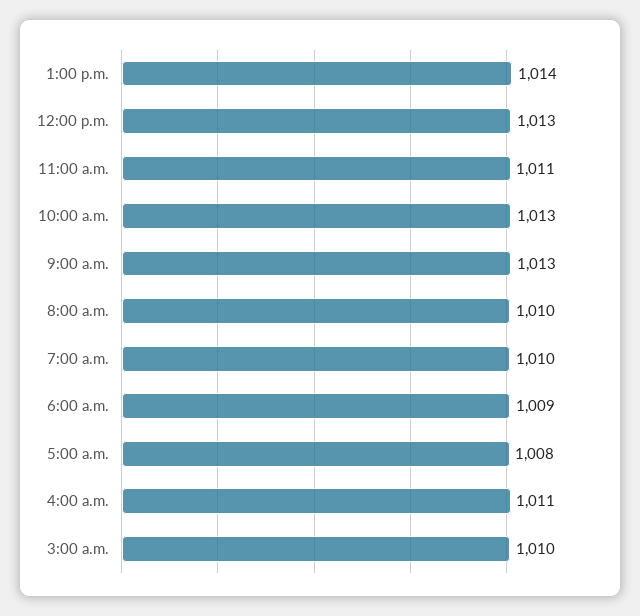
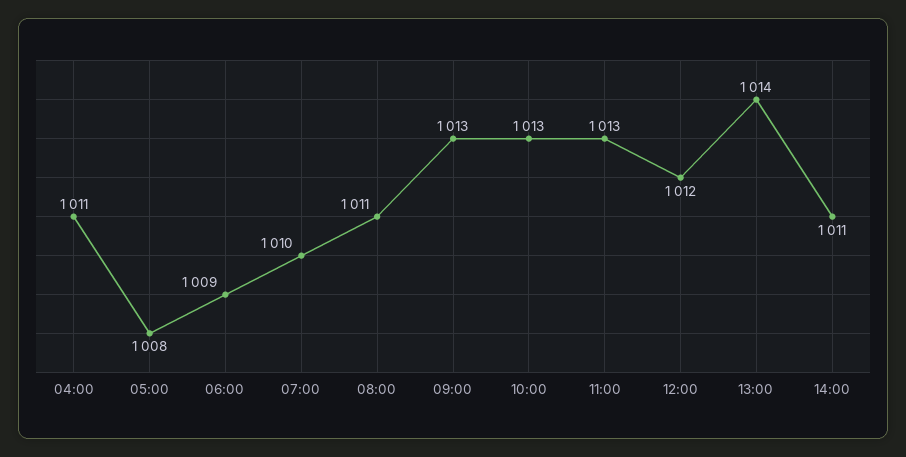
12:00 p.m.: 1013 -> 1012
11:00 a.m.: 1011 -> 1013
8:00 a.m.: 1010 -> 1011
3:00 a.m.: 1010 -> none
14:00: none -> 1011

